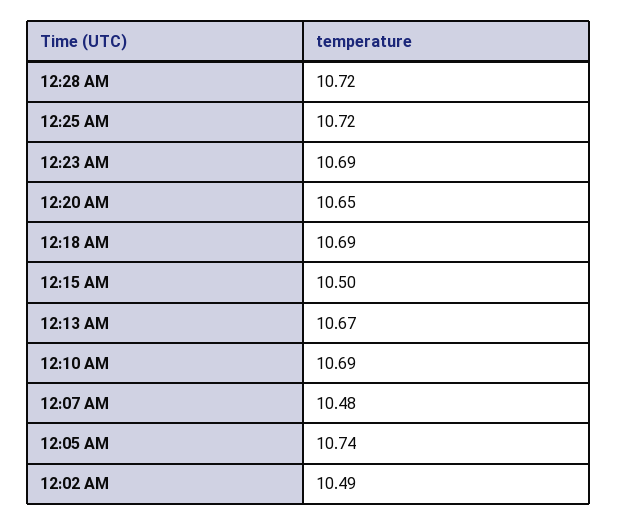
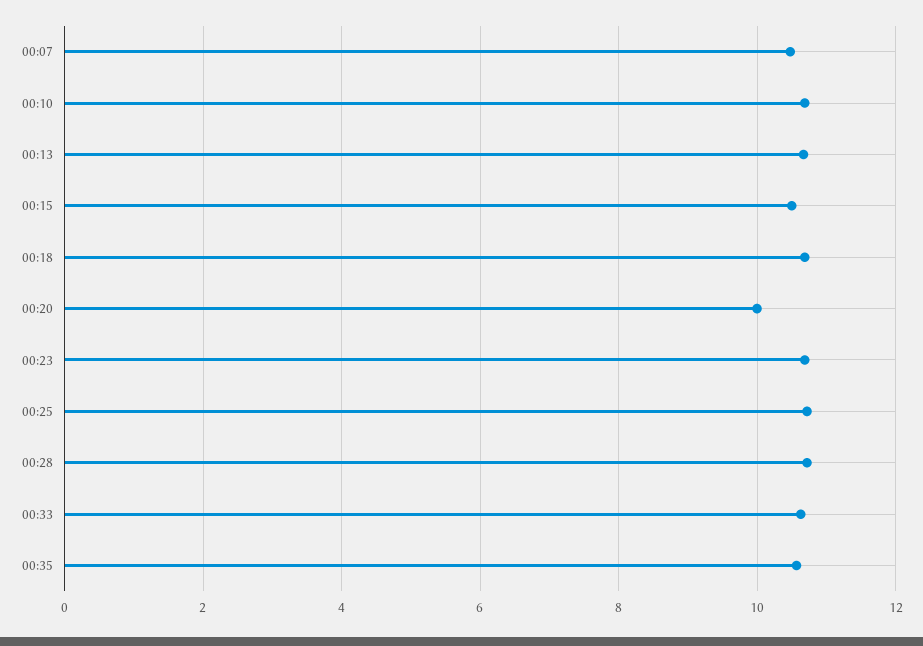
12:20 AM: 10.65 -> 10
12:05 AM: 10.74 -> none
12:02 AM: 10.49 -> none
00:33: none -> 10.6
00:35: none -> 10.6

